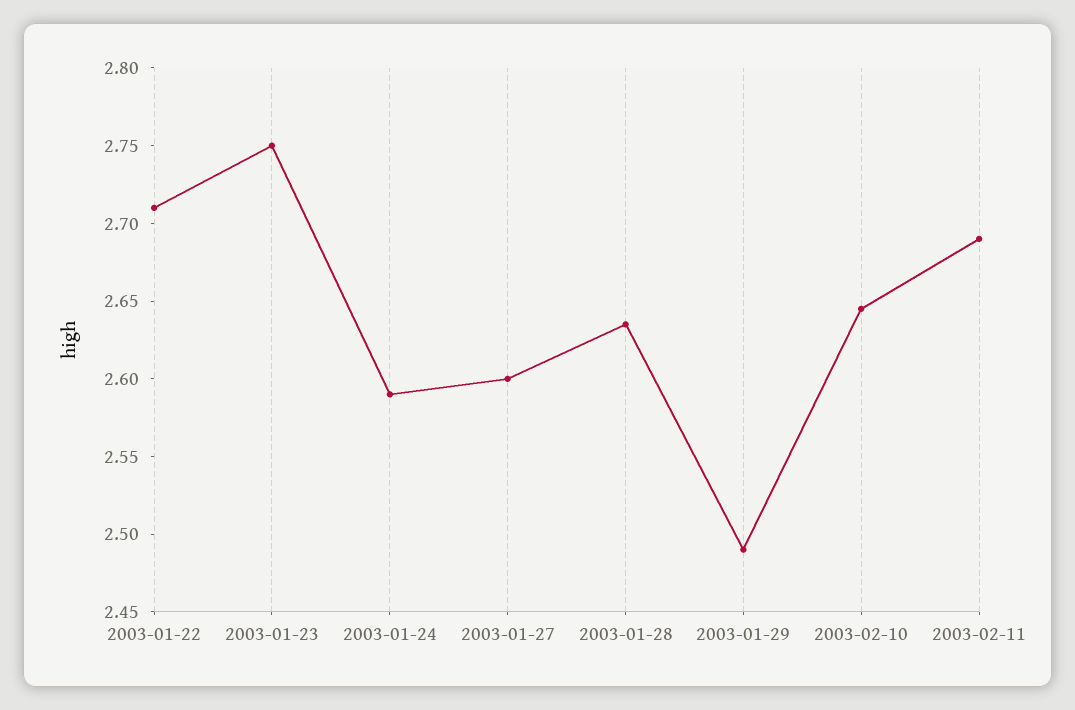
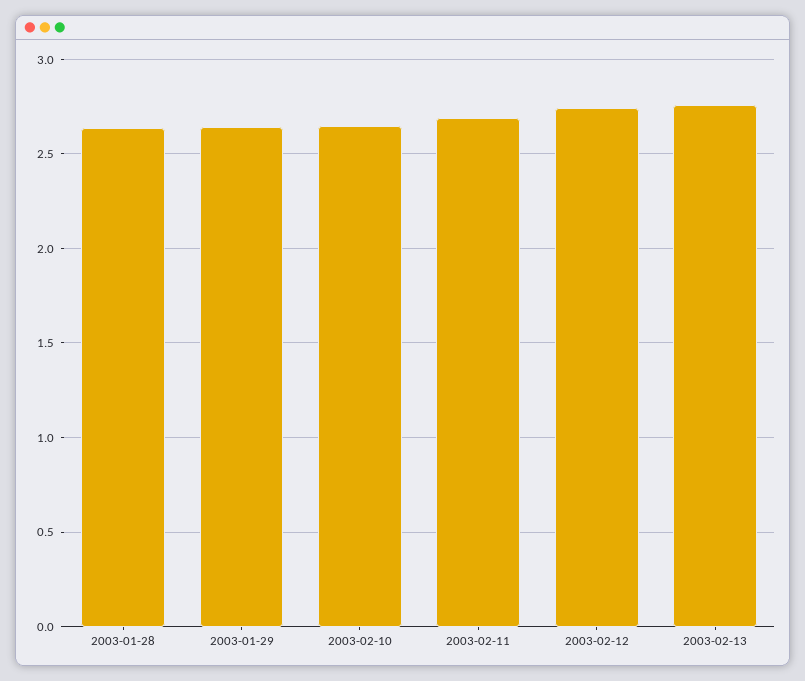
2003-01-22: 2.71 -> none
2003-01-23: 2.75 -> none
2003-01-24: 2.59 -> none
2003-01-27: 2.6 -> none
2003-01-29: 2.49 -> 2.65
2003-02-12: none -> 2.75
2003-02-13: none -> 2.75

